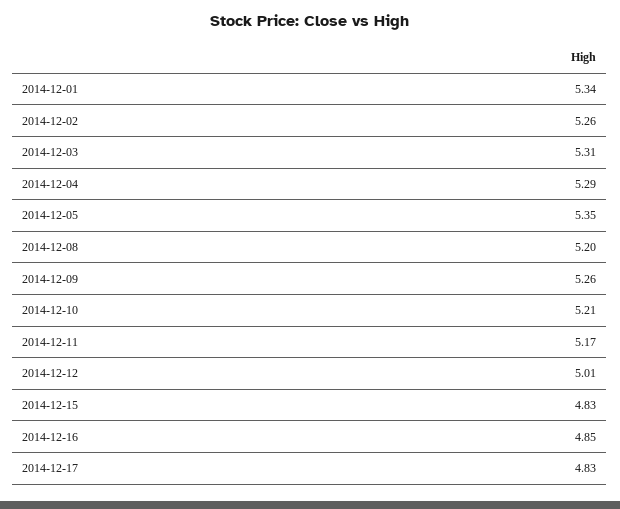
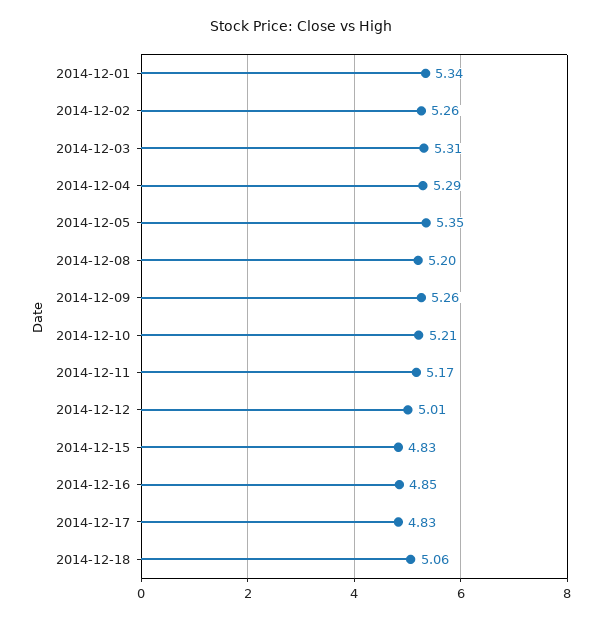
2014-12-18: none -> 5.06

